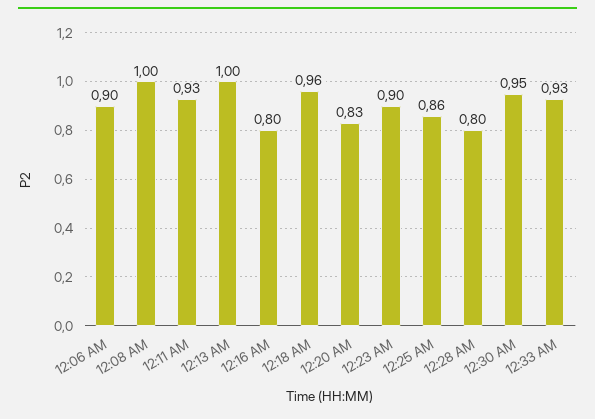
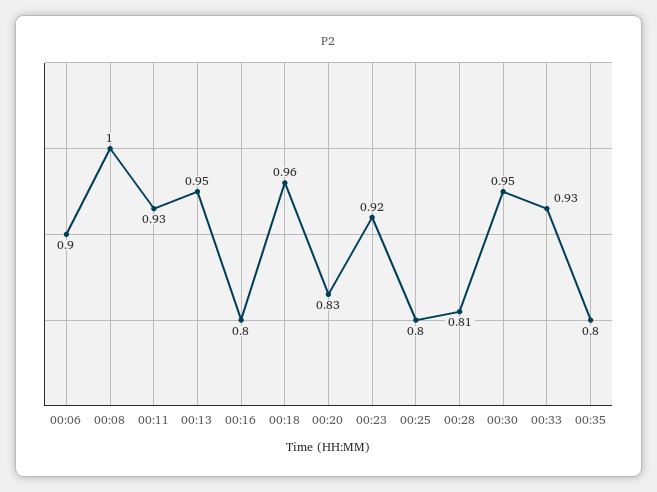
12:13 AM: 1 -> 0.95
12:23 AM: 0.9 -> 0.92
12:25 AM: 0.86 -> 0.8
12:28 AM: 0.8 -> 0.81
00:35: none -> 0.8

